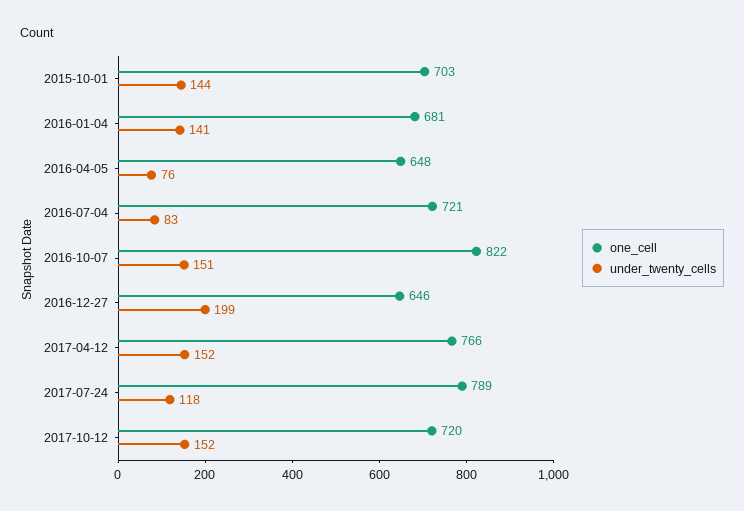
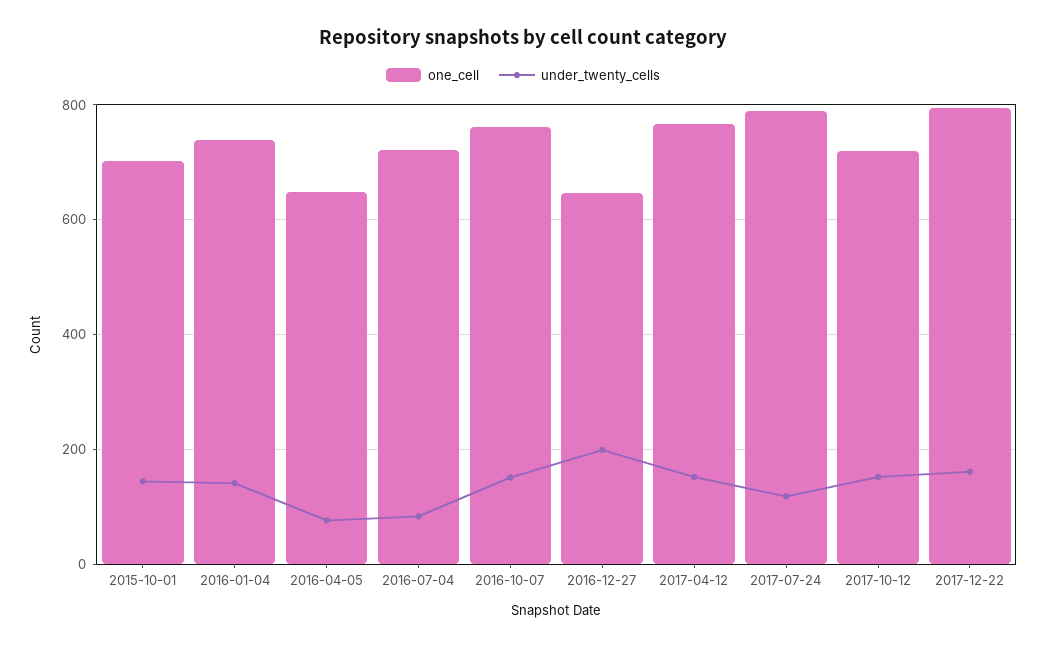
one_cell, 2016-01-04: 681 -> 740
one_cell, 2016-10-07: 822 -> 760
one_cell, 2017-12-22: none -> 800
under_twenty_cells, 2017-12-22: none -> 160

